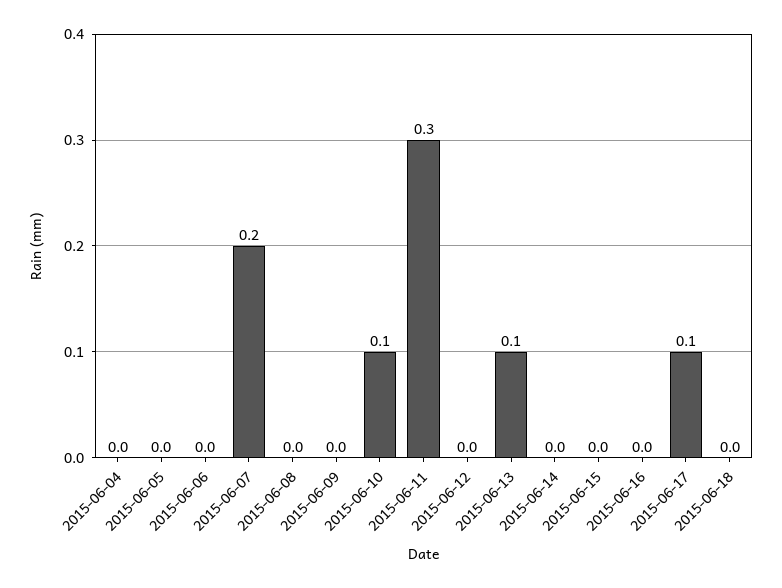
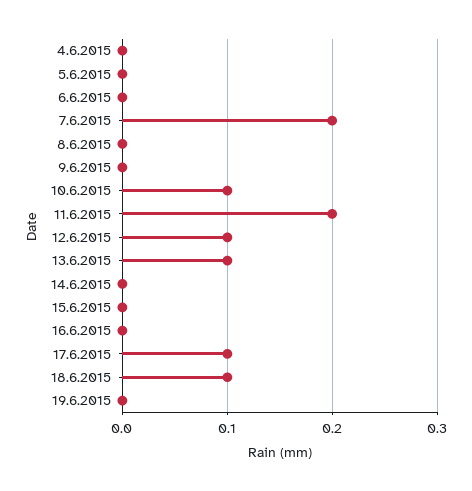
2015-06-11: 0.3 -> 0.2
2015-06-12: 0 -> 0.1
2015-06-18: 0 -> 0.1
19.6.2015: none -> 0

